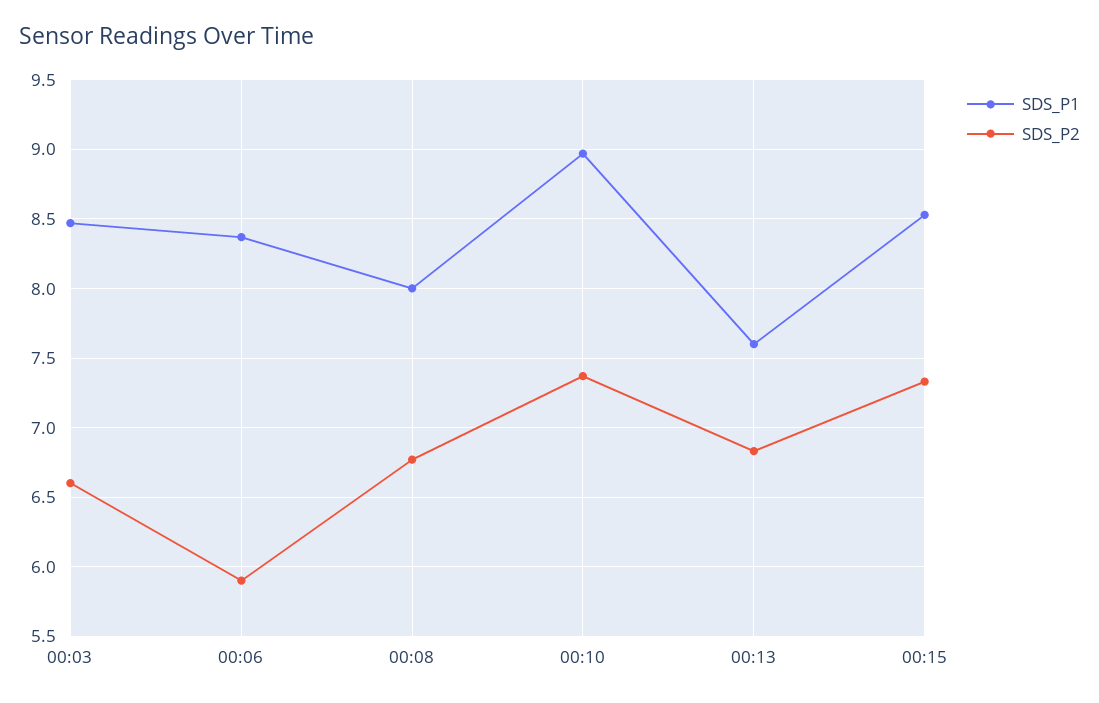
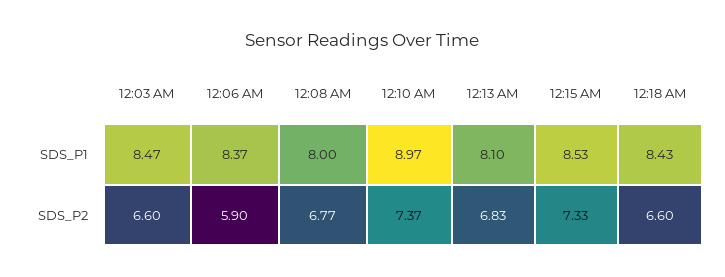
SDS_P1, 00:13: 7.6 -> 8.1
SDS_P1, 12:18 AM: none -> 8.43
SDS_P2, 12:18 AM: none -> 6.6

